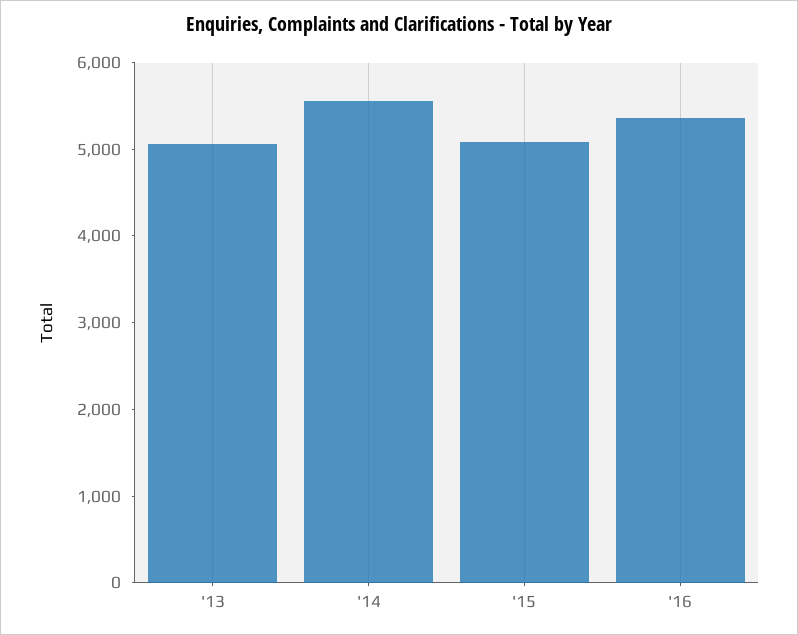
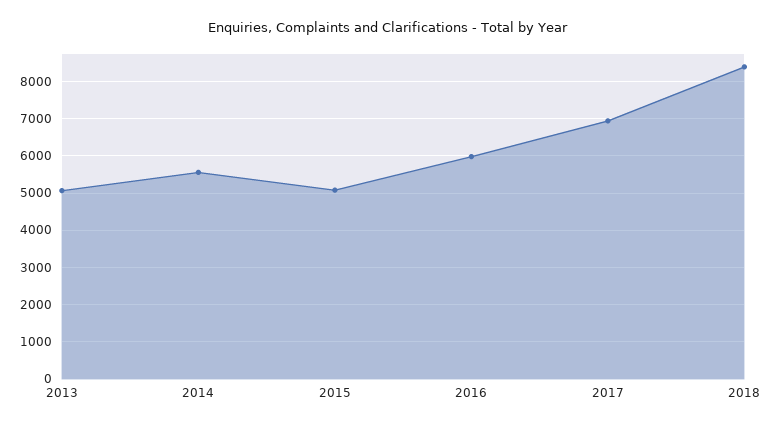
'16: 5400 -> 6000
2017: none -> 7000
2018: none -> 8400

